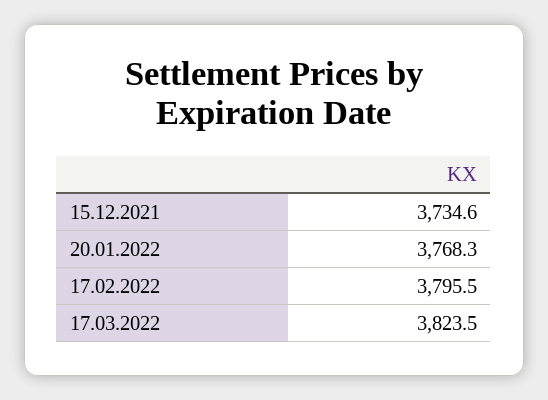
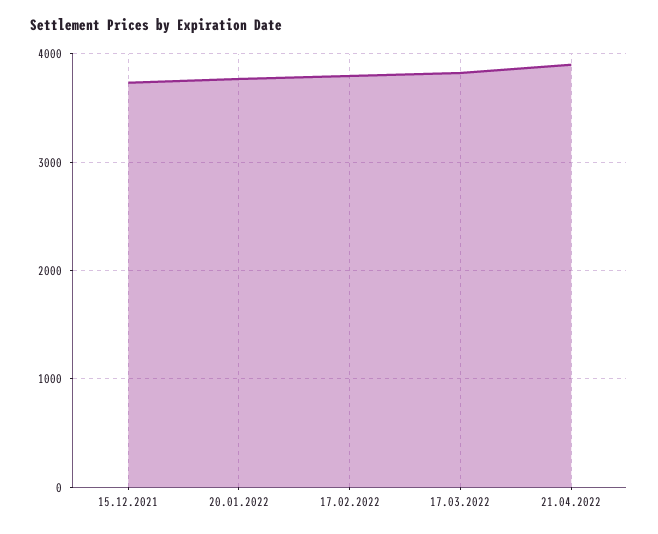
21.04.2022: none -> 3900

